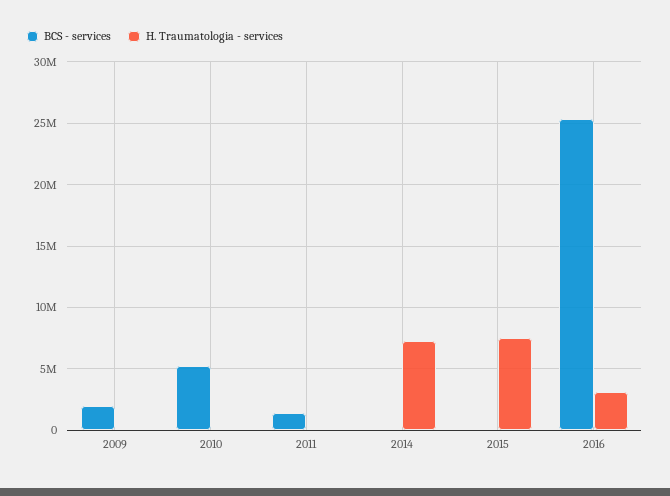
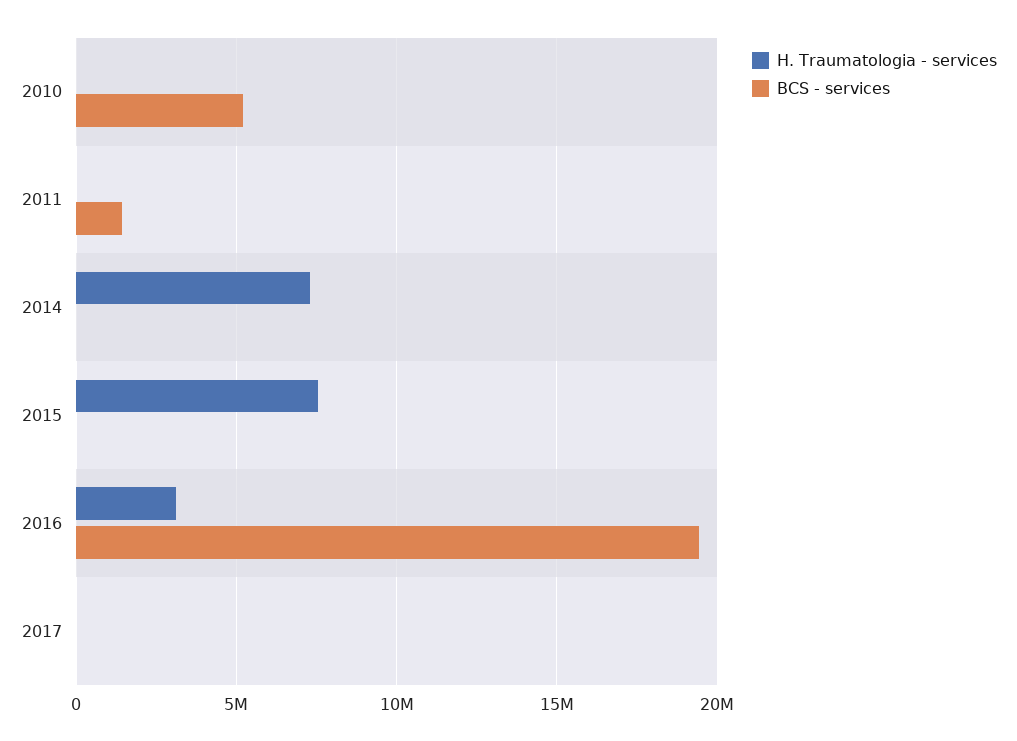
BCS - services, 2009: 2000000 -> none
H. Traumatologia - services, 2009: 0 -> none
BCS - services, 2016: 25500000 -> 19500000
H. Traumatologia - services, 2017: none -> 0
BCS - services, 2017: none -> 0

